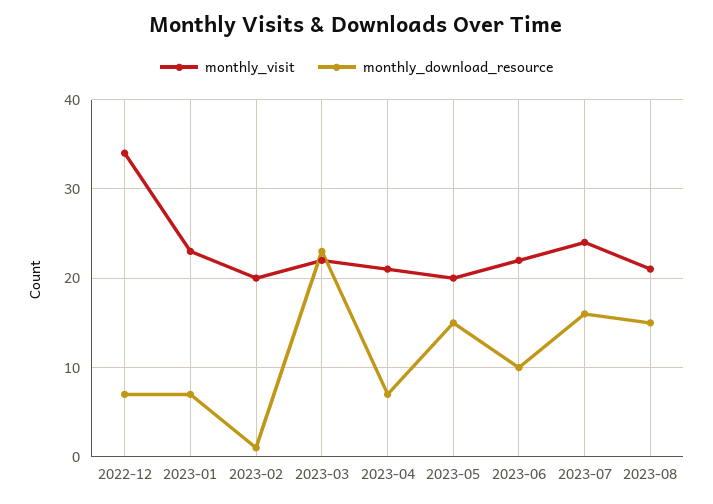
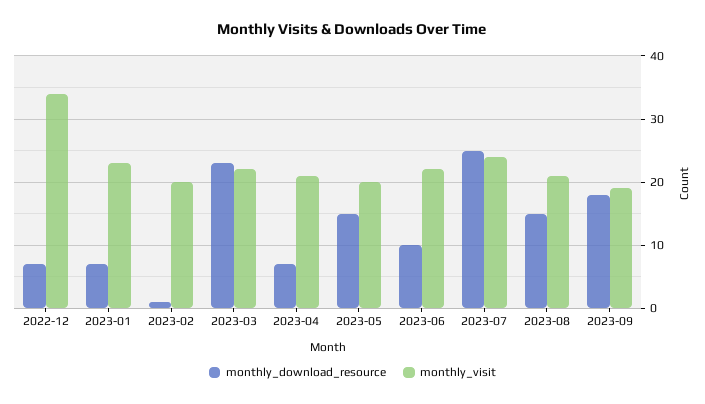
monthly_download_resource, 2023-07: 16 -> 25
monthly_download_resource, 2023-09: none -> 18
monthly_visit, 2023-09: none -> 19

